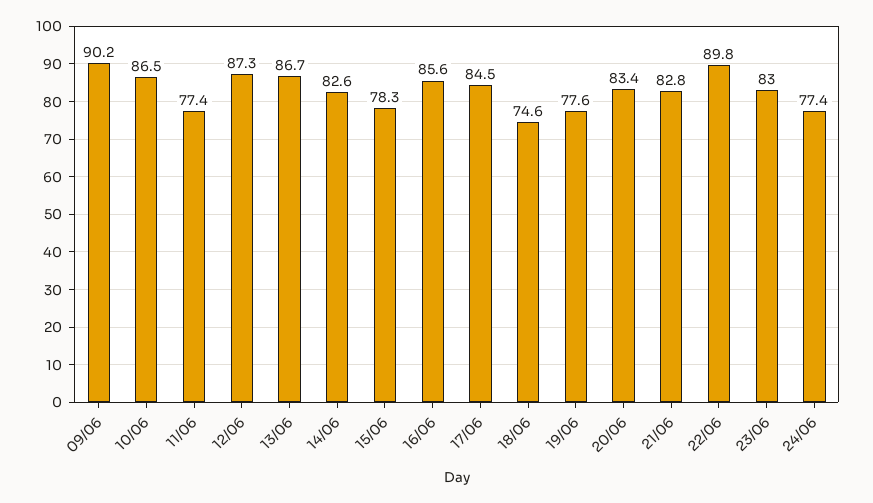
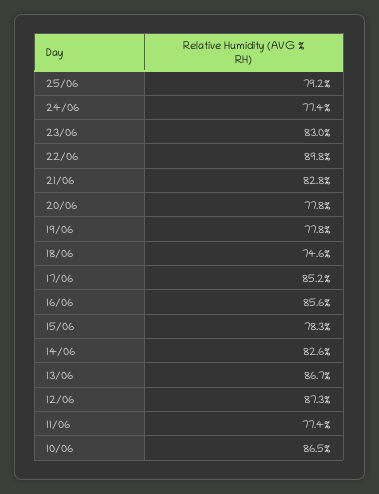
09/06: 90.2 -> none
17/06: 84.5 -> 85.2
19/06: 77.6 -> 77.8
20/06: 83.4 -> 77.8
25/06: none -> 79.2

